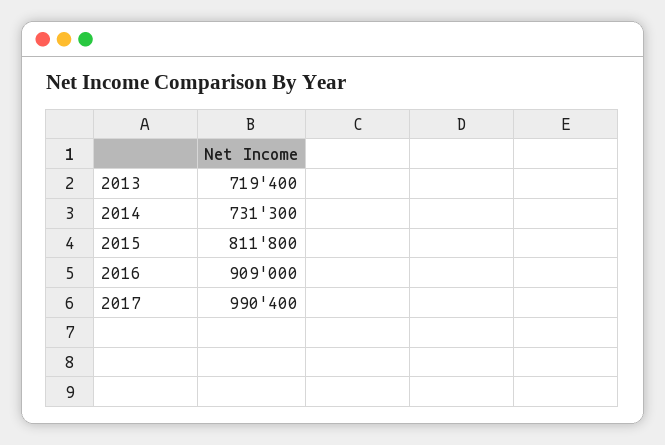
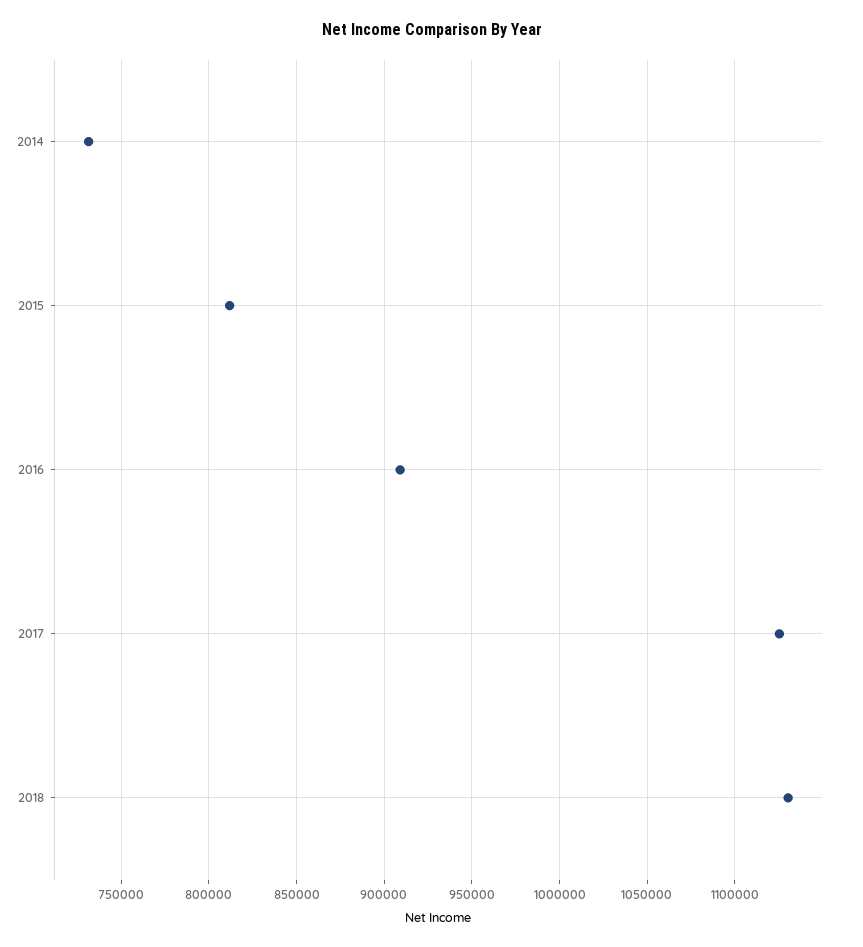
2013: 719400 -> none
2017: 990400 -> 1125000
2018: none -> 1130000

